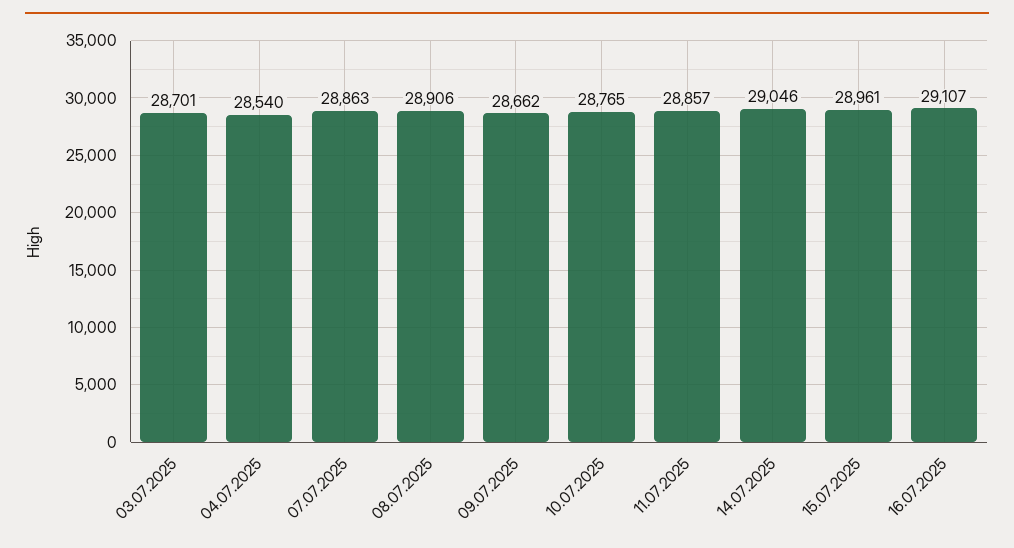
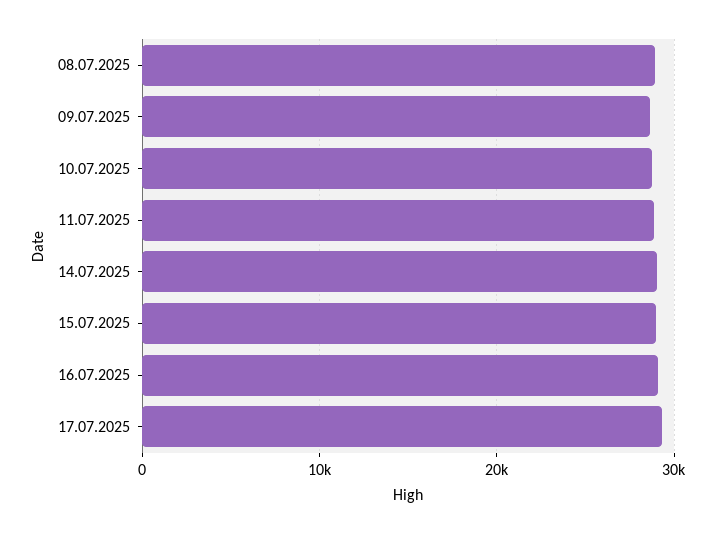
03.07.2025: 28701 -> none
04.07.2025: 28540 -> none
07.07.2025: 28863 -> none
17.07.2025: none -> 29000

